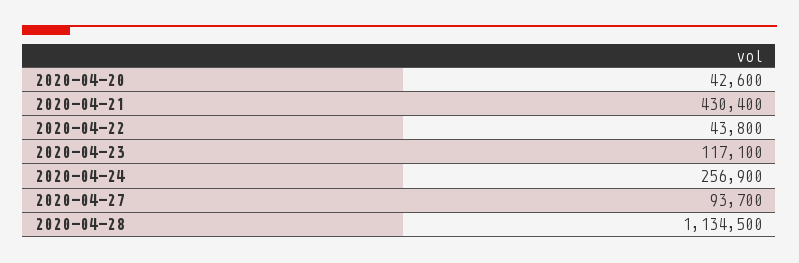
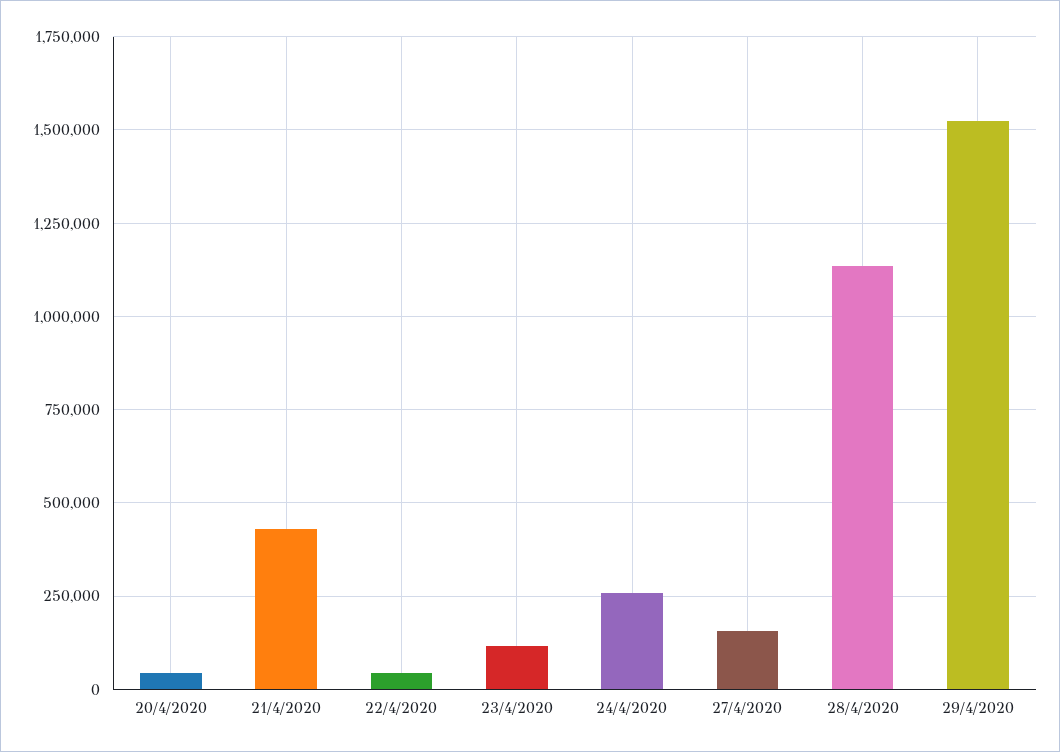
2020-04-27: 93700 -> 150000
29/4/2020: none -> 1525000

